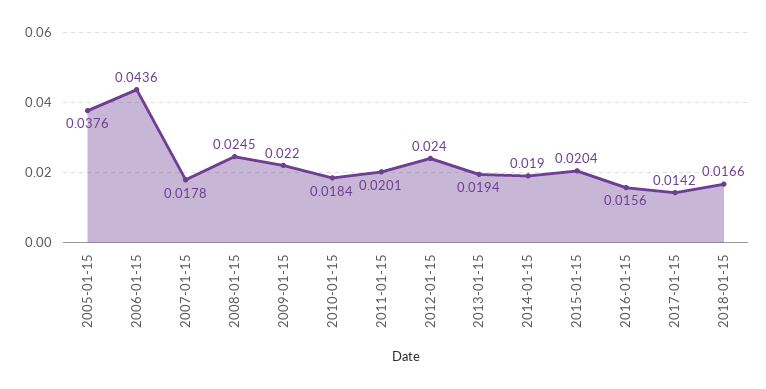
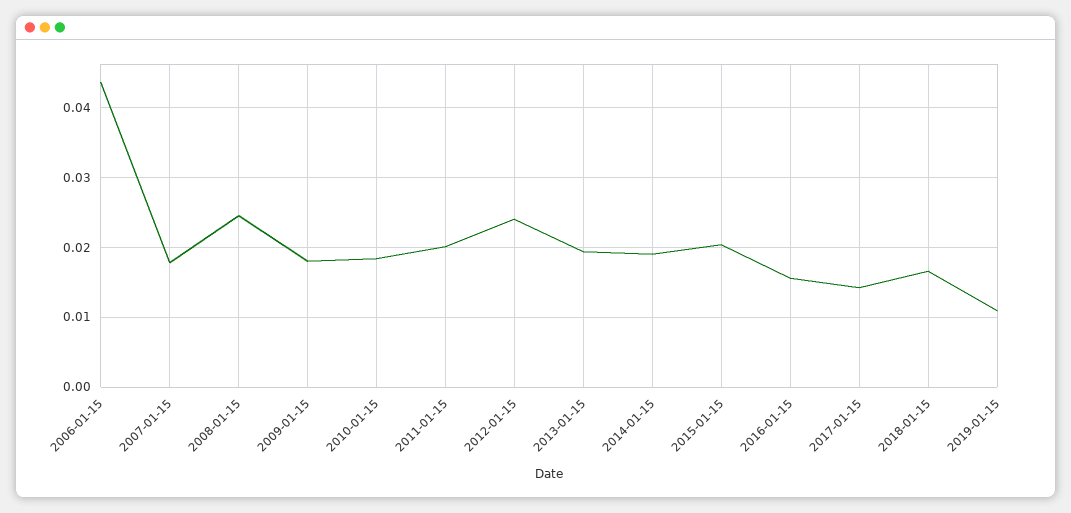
2005-01-15: 0.0376 -> none
2009-01-15: 0.022 -> 0.018
2019-01-15: none -> 0.011

